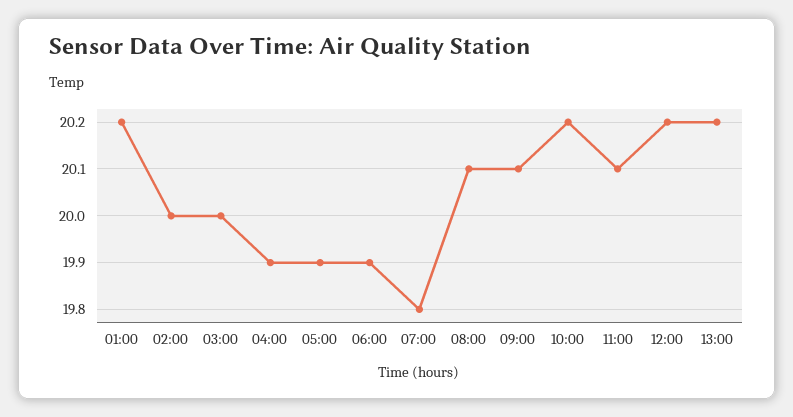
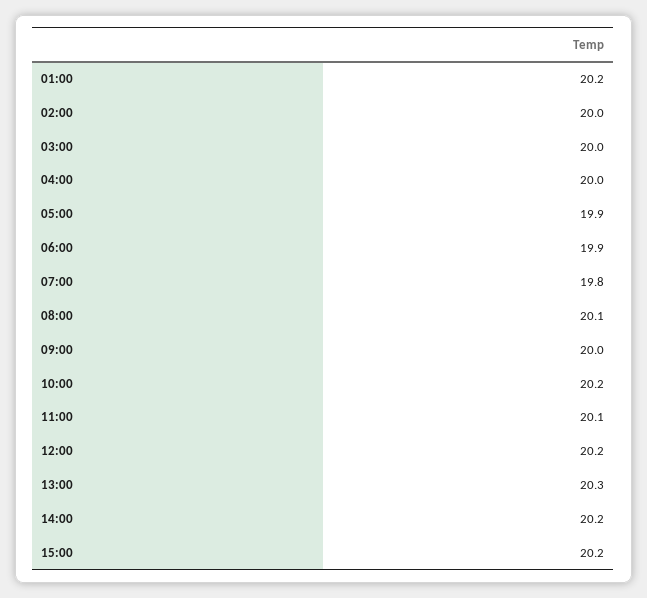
04:00: 19.9 -> 20
09:00: 20.1 -> 20
13:00: 20.2 -> 20.3
14:00: none -> 20.2
15:00: none -> 20.2

